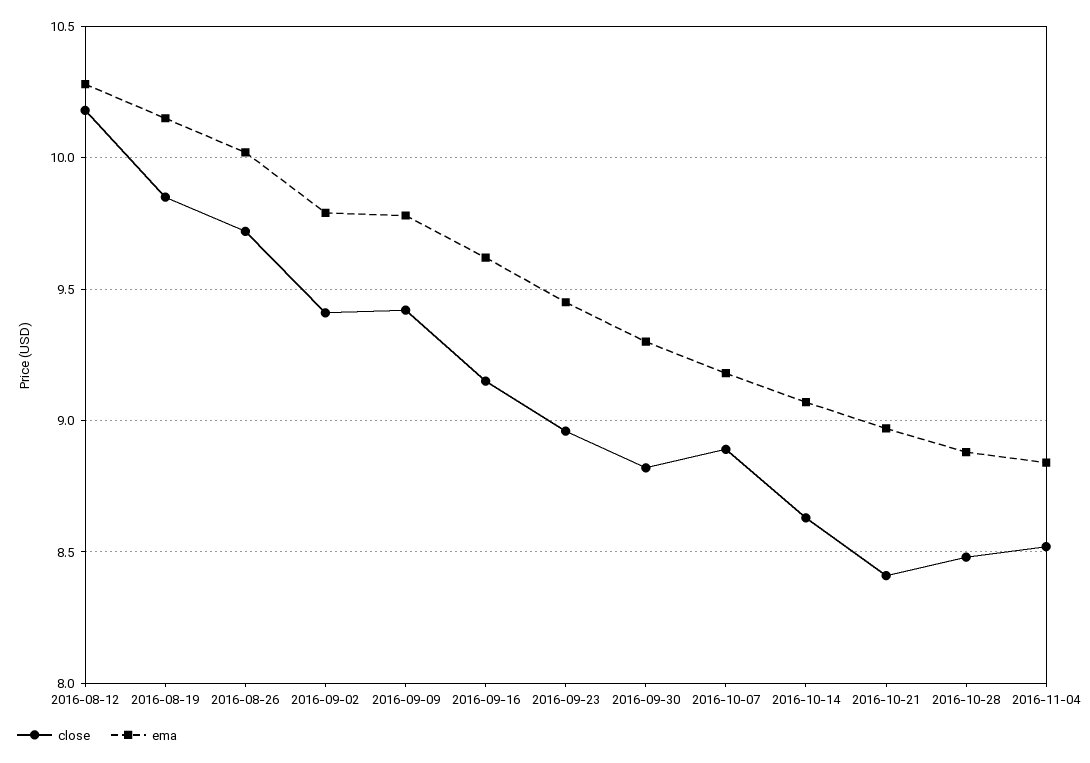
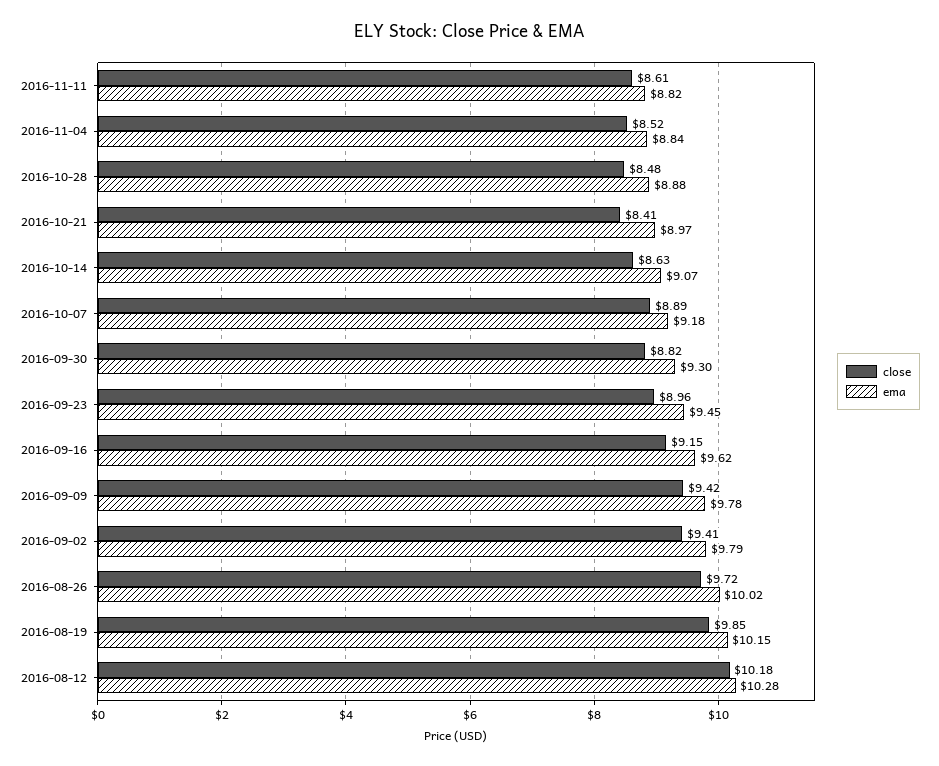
close, 2016-11-11: none -> 8.61
ema, 2016-11-11: none -> 8.82

